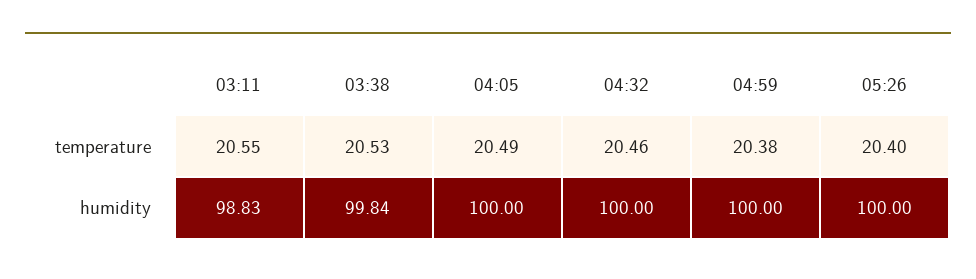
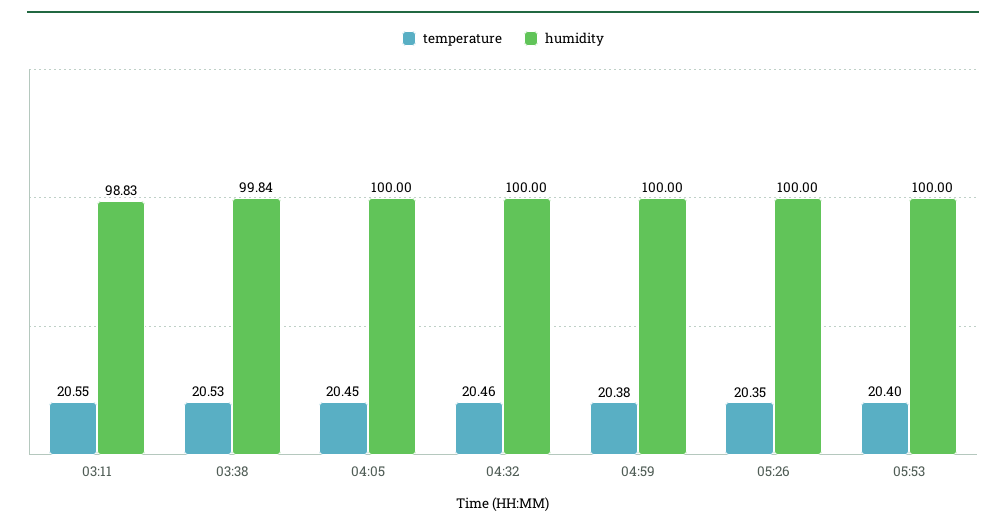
temperature, 04:05: 20.49 -> 20.45
temperature, 05:26: 20.4 -> 20.35
temperature, 05:53: none -> 20.4
humidity, 05:53: none -> 100

